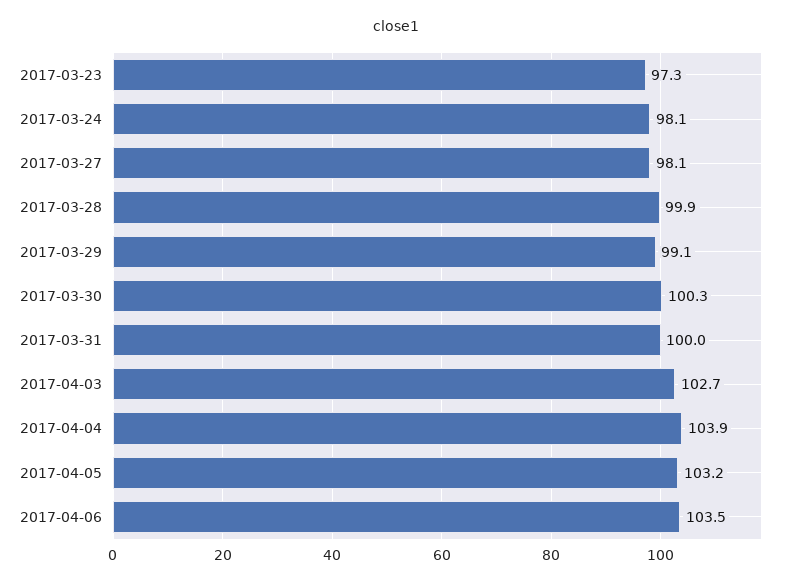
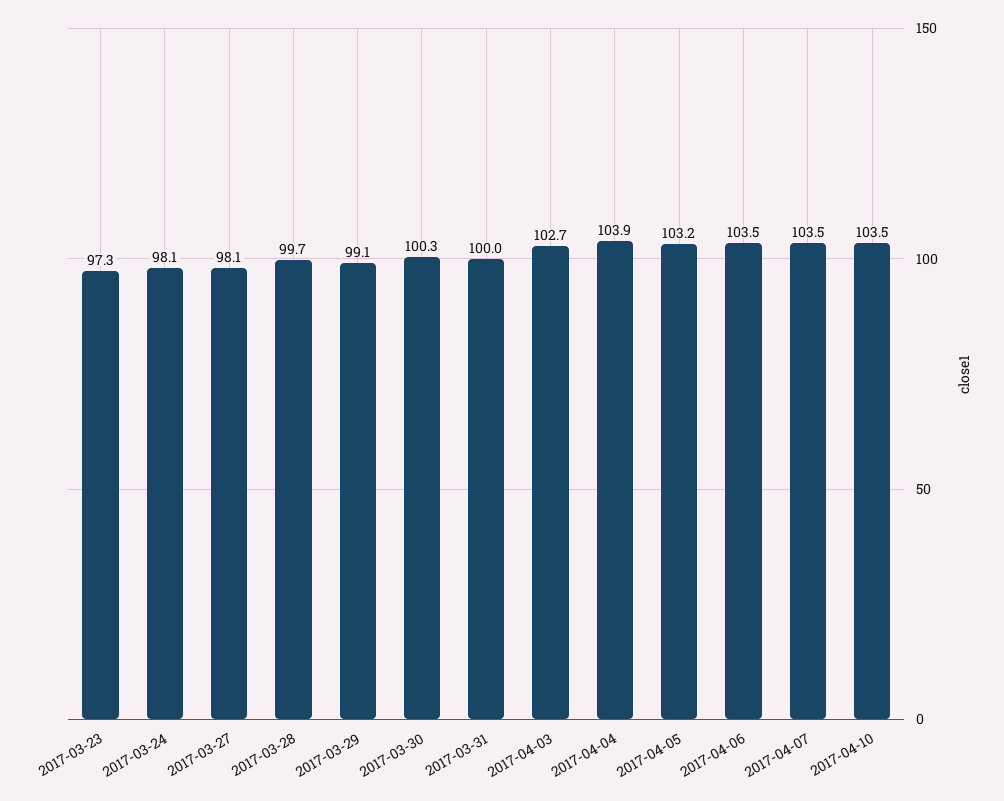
2017-03-28: 99.9 -> 99.7
2017-04-07: none -> 103.5
2017-04-10: none -> 103.5

